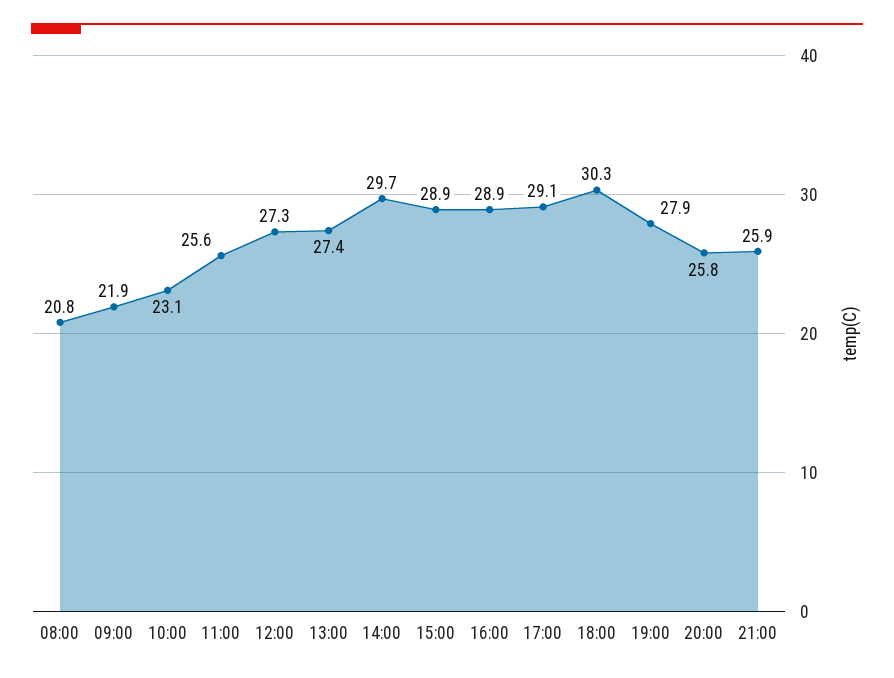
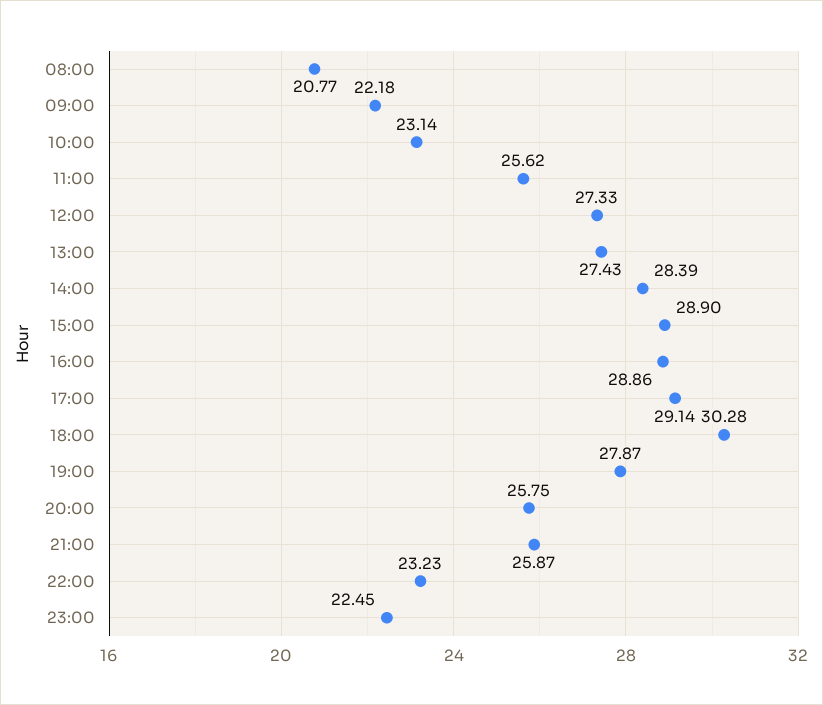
09:00: 21.9 -> 22.18
14:00: 29.7 -> 28.39
22:00: none -> 23.23
23:00: none -> 22.45

